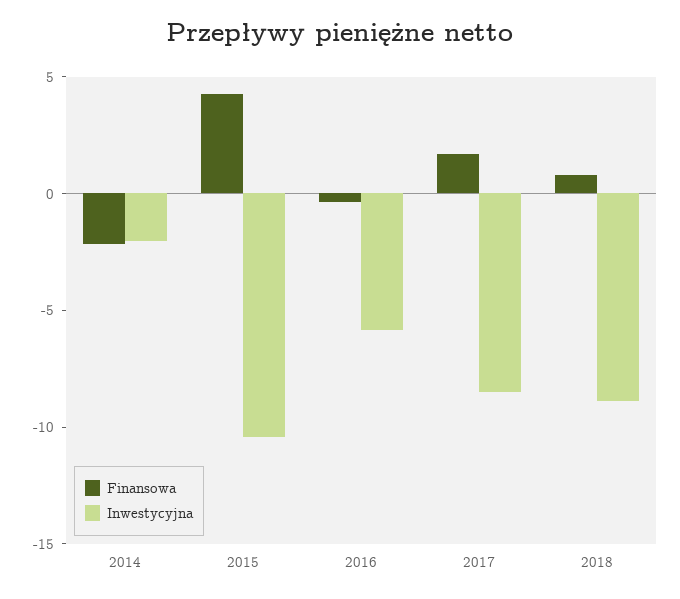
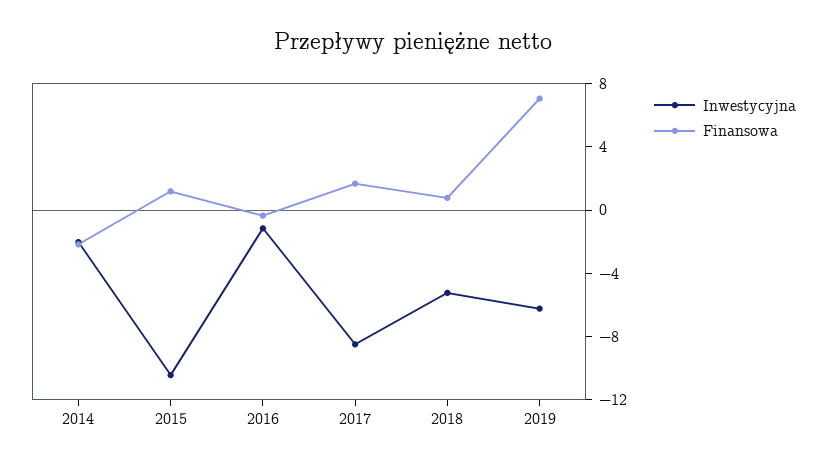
Finansowa, 2015: 4 -> 1
Inwestycyjna, 2016: -6 -> -1
Inwestycyjna, 2018: -9 -> -5
Inwestycyjna, 2019: none -> -6
Finansowa, 2019: none -> 7

